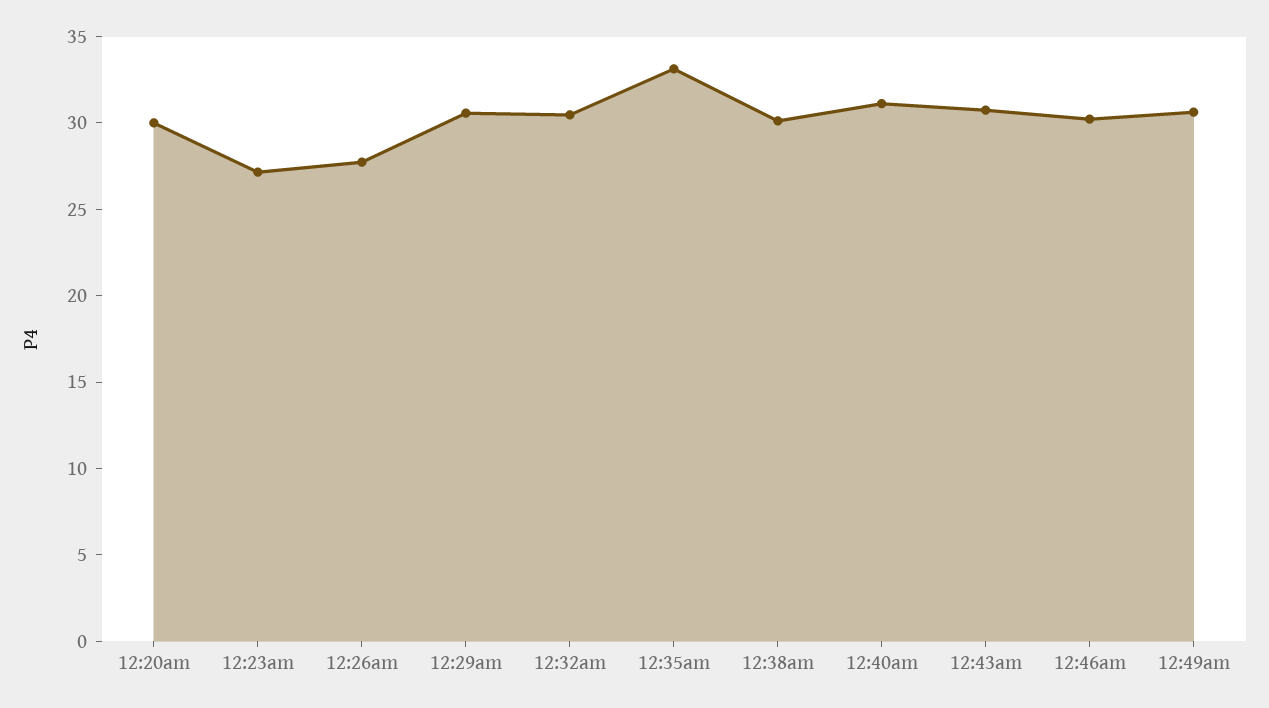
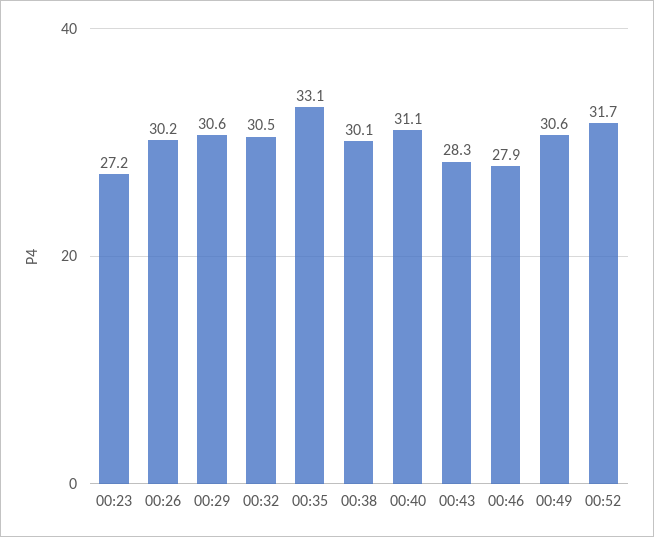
12:20am: 30 -> none
12:26am: 28 -> 30.2
12:43am: 31 -> 28.3
12:46am: 30 -> 27.9
00:52: none -> 31.7

